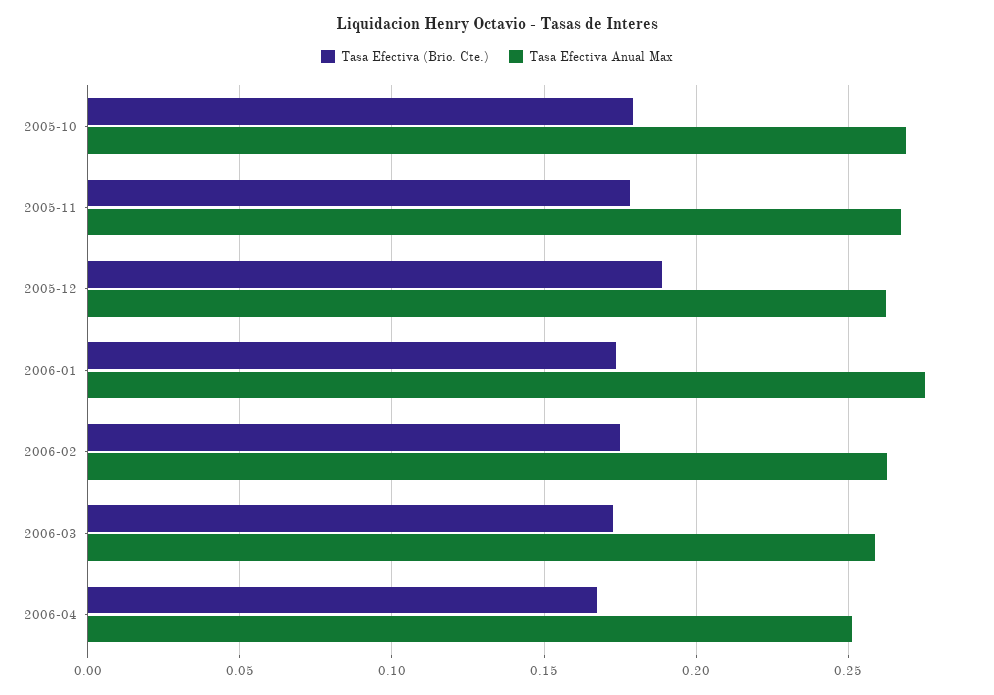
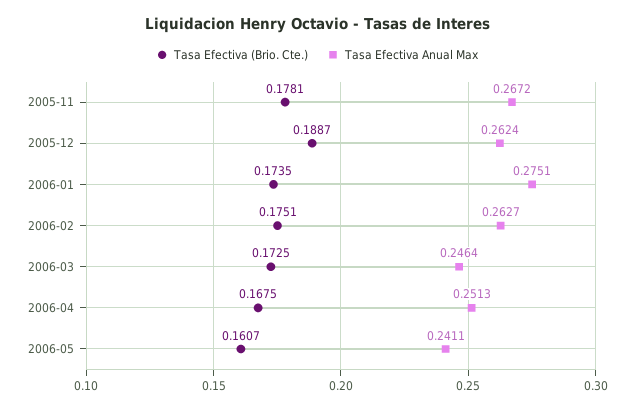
Tasa Efectiva (Brio. Cte.), 2005-10: 0.18 -> none
Tasa Efectiva Anual Max, 2005-10: 0.27 -> none
Tasa Efectiva Anual Max, 2006-03: 0.26 -> 0.2464
Tasa Efectiva (Brio. Cte.), 2006-05: none -> 0.1607
Tasa Efectiva Anual Max, 2006-05: none -> 0.2411

